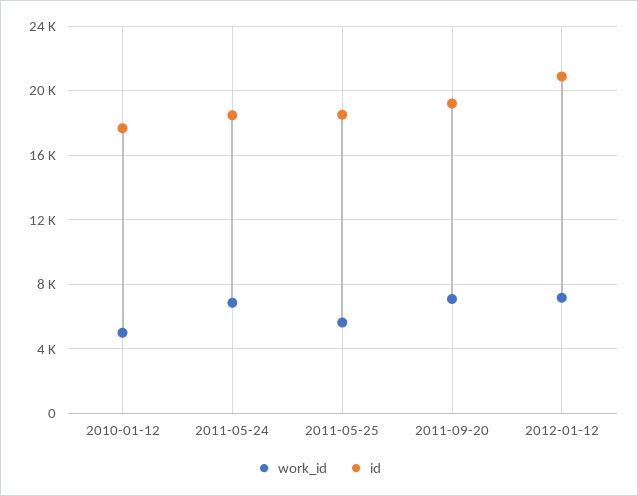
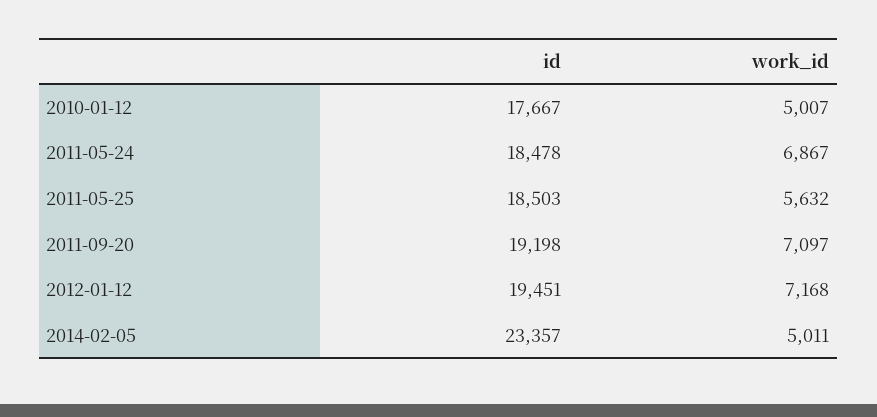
id, 2012-01-12: 21000 -> 19451
id, 2014-02-05: none -> 23357
work_id, 2014-02-05: none -> 5011

